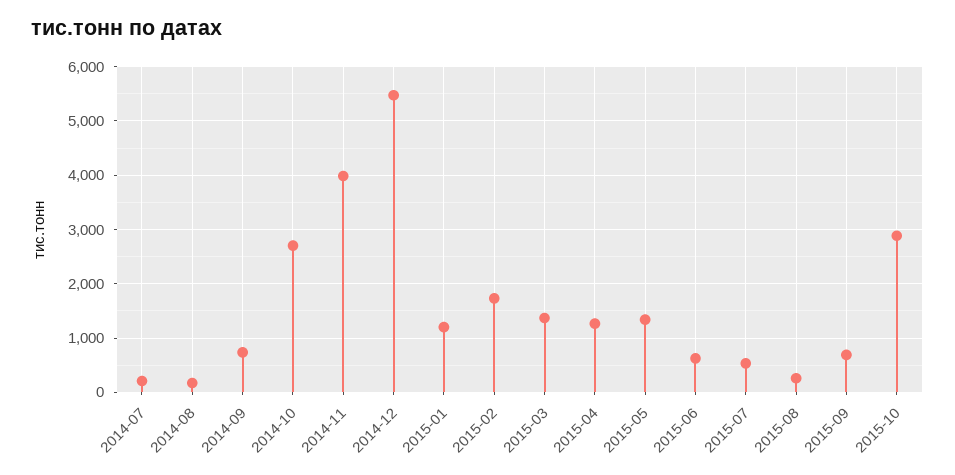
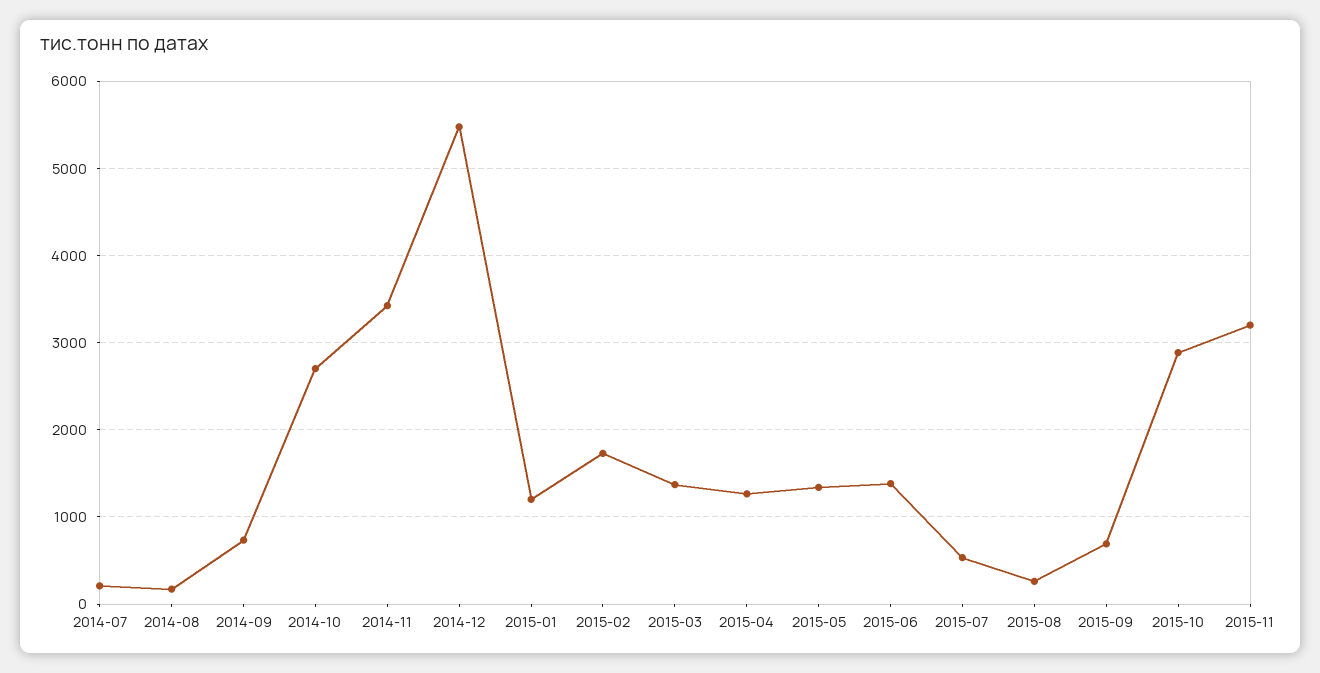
2014-11: 4000 -> 3400
2015-06: 600 -> 1400
2015-11: none -> 3200

